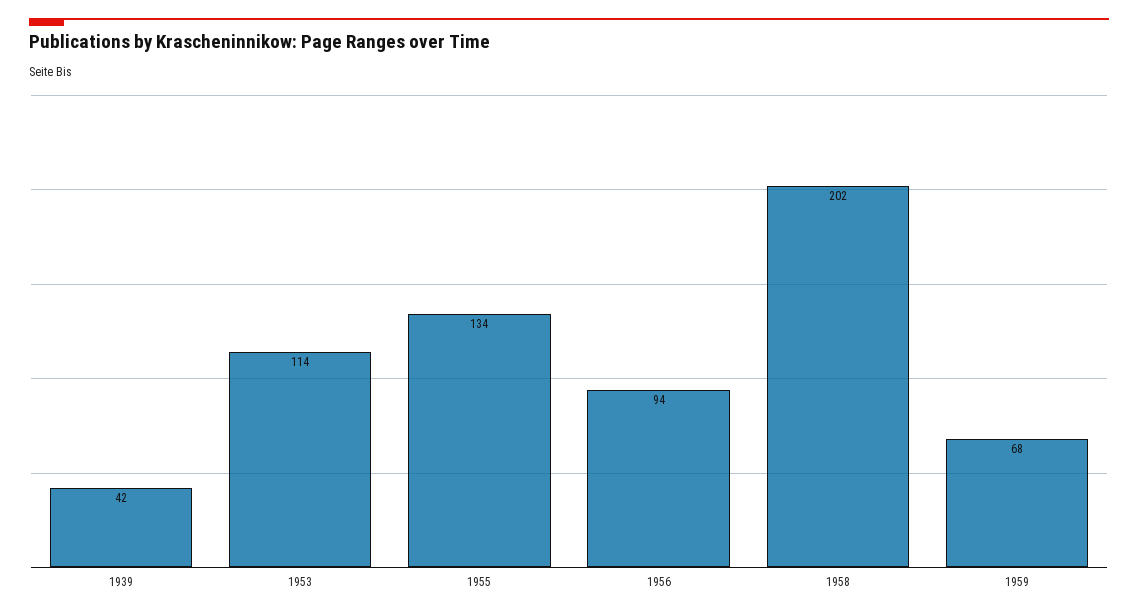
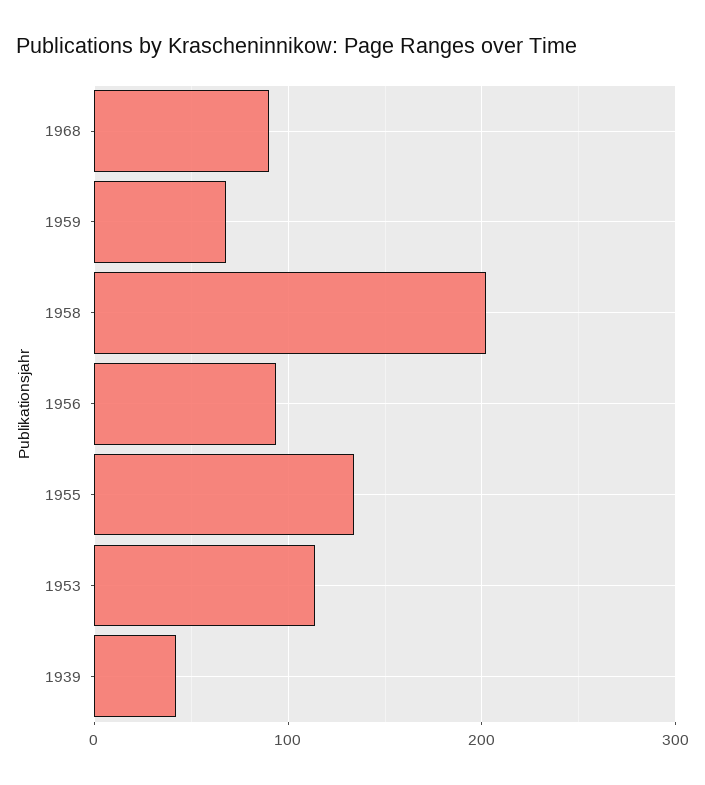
1968: none -> 90

